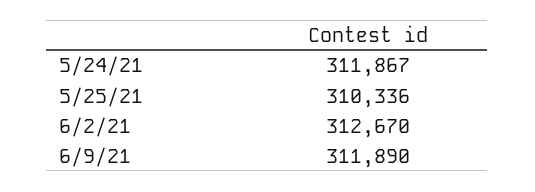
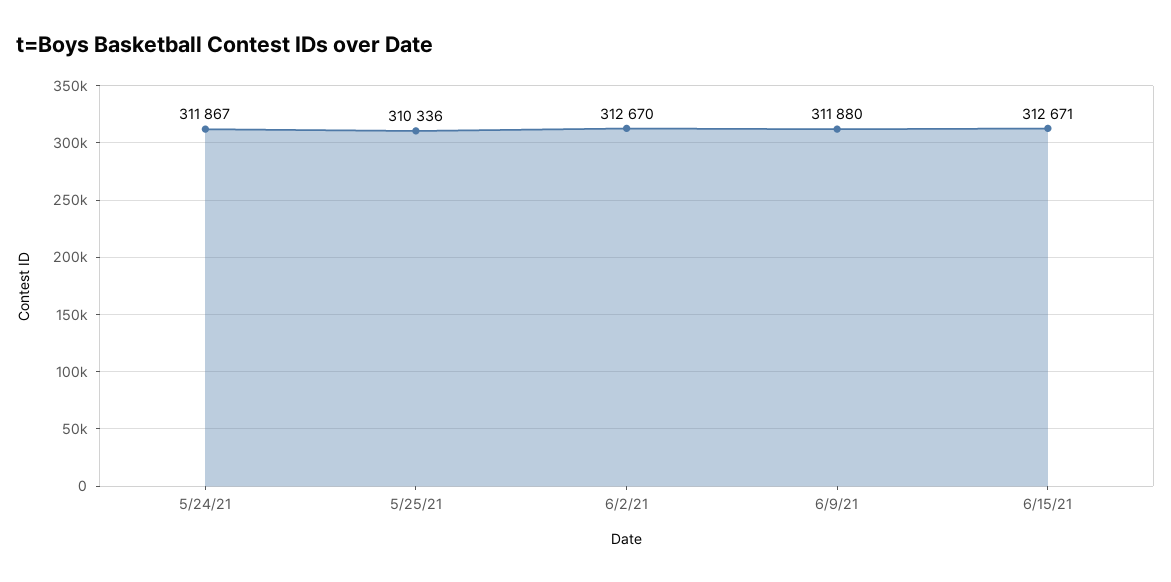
6/9/21: 311890 -> 311880
6/15/21: none -> 312671

